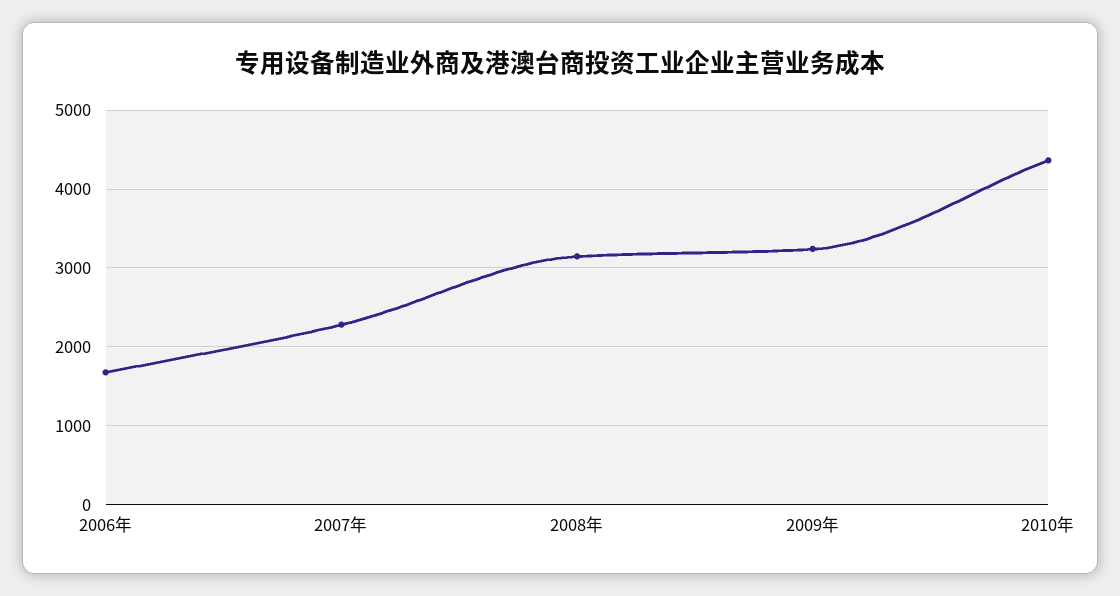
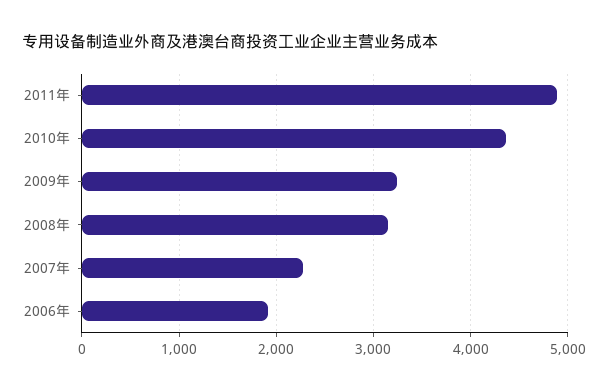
2006年: 1700 -> 1900
2011年: none -> 4900

